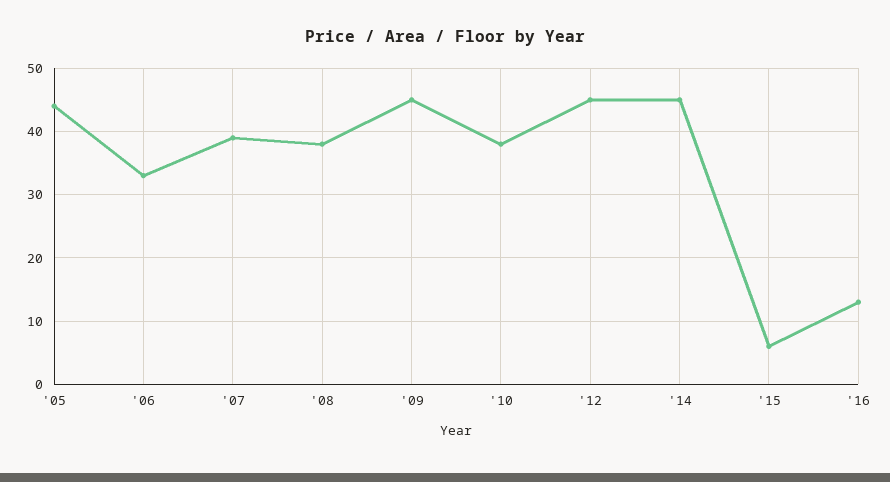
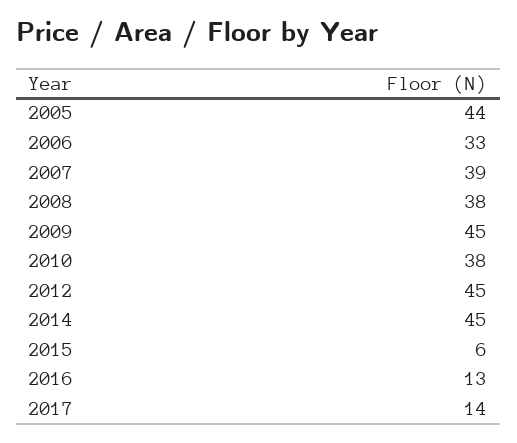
2017: none -> 14

